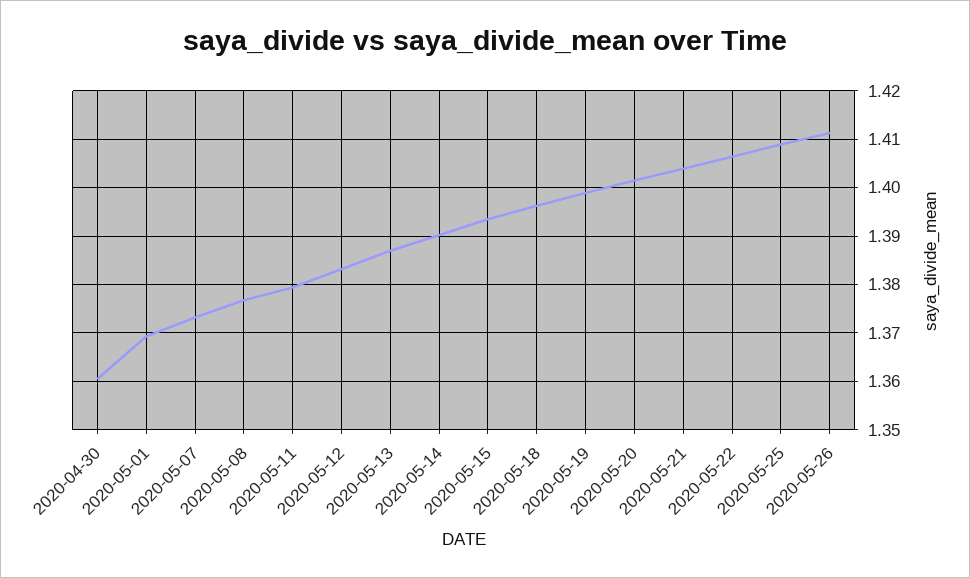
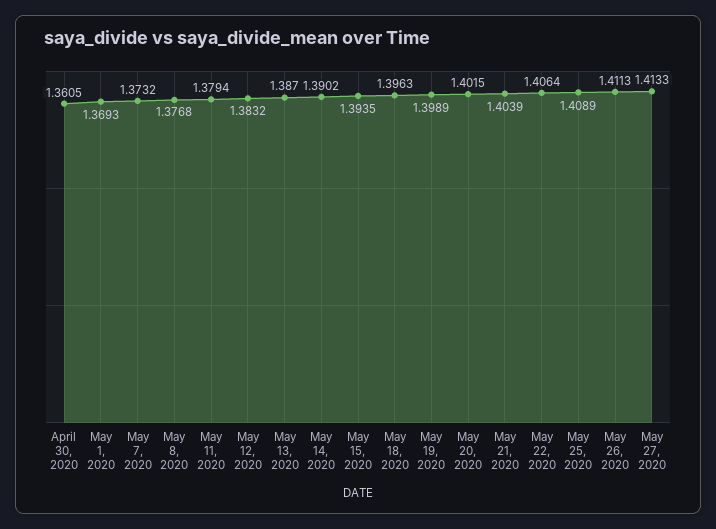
May 27, 2020: none -> 1.4133

